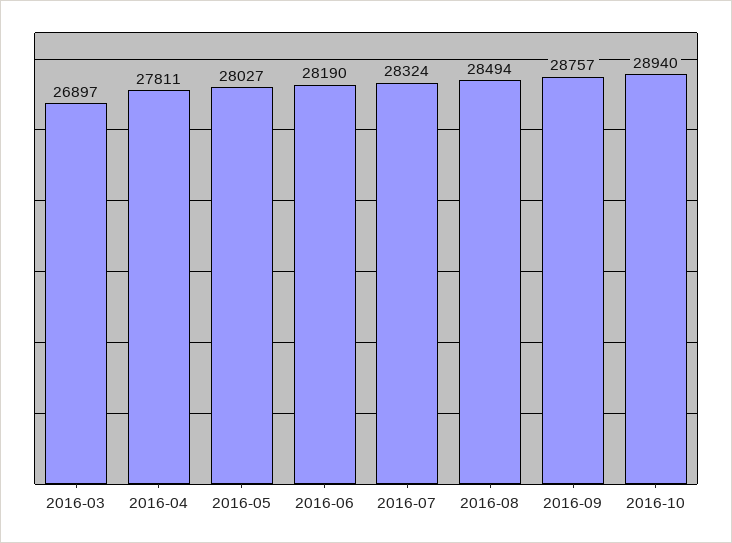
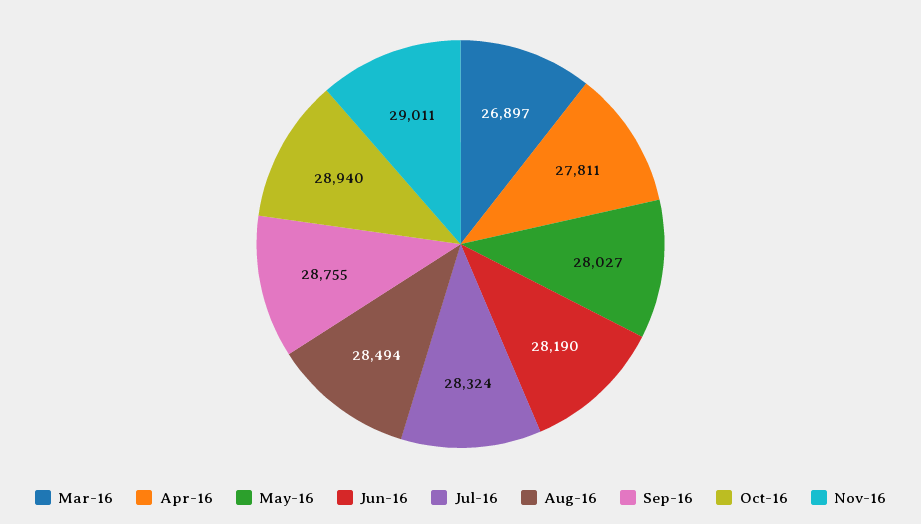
2016-09: 28757 -> 28755
Nov-16: none -> 29011

